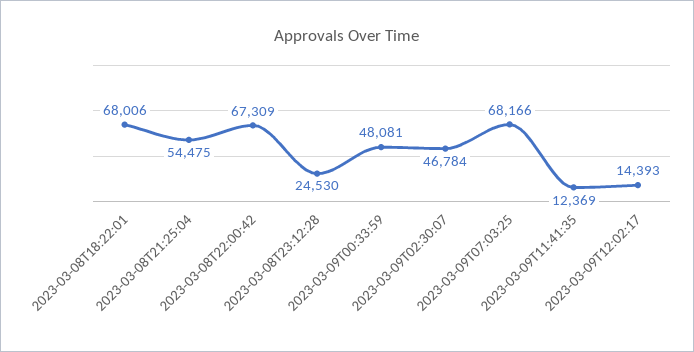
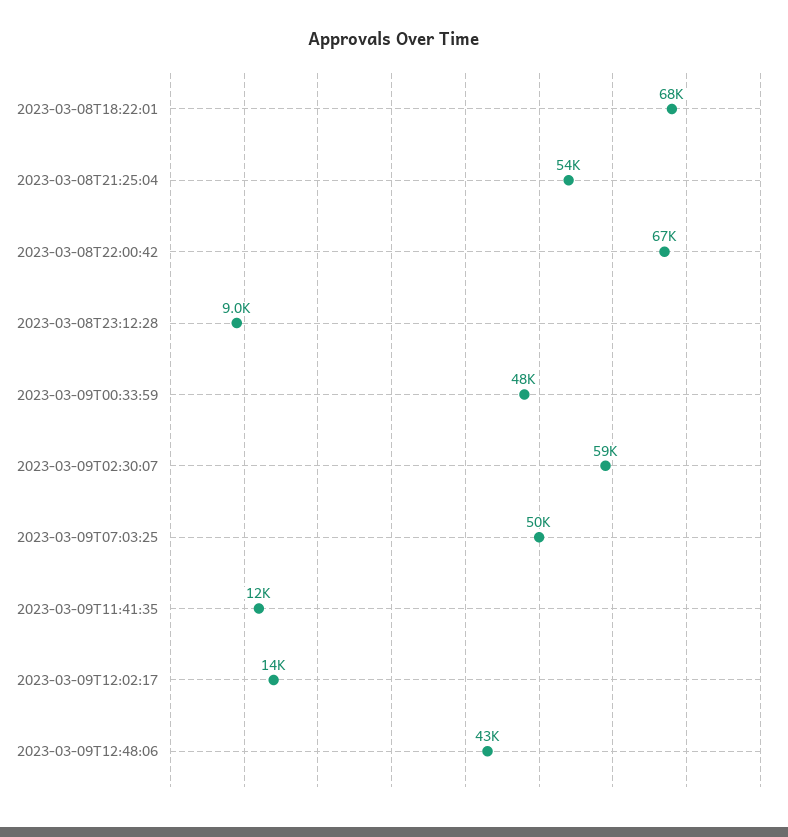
2023-03-08T23:12:28: 24530 -> 9000
2023-03-09T02:30:07: 46784 -> 59000
2023-03-09T07:03:25: 68166 -> 50000
2023-03-09T12:48:06: none -> 43000

